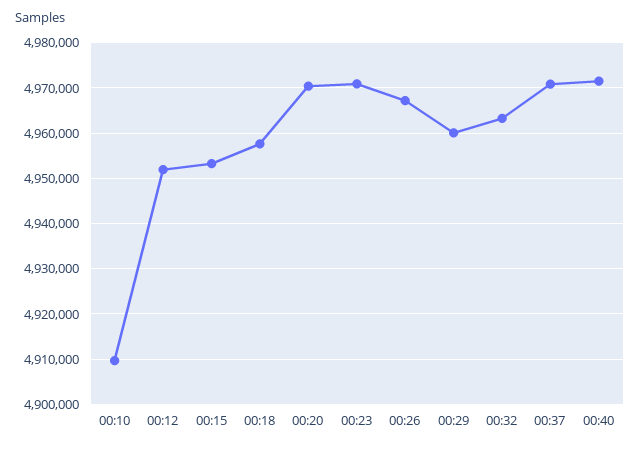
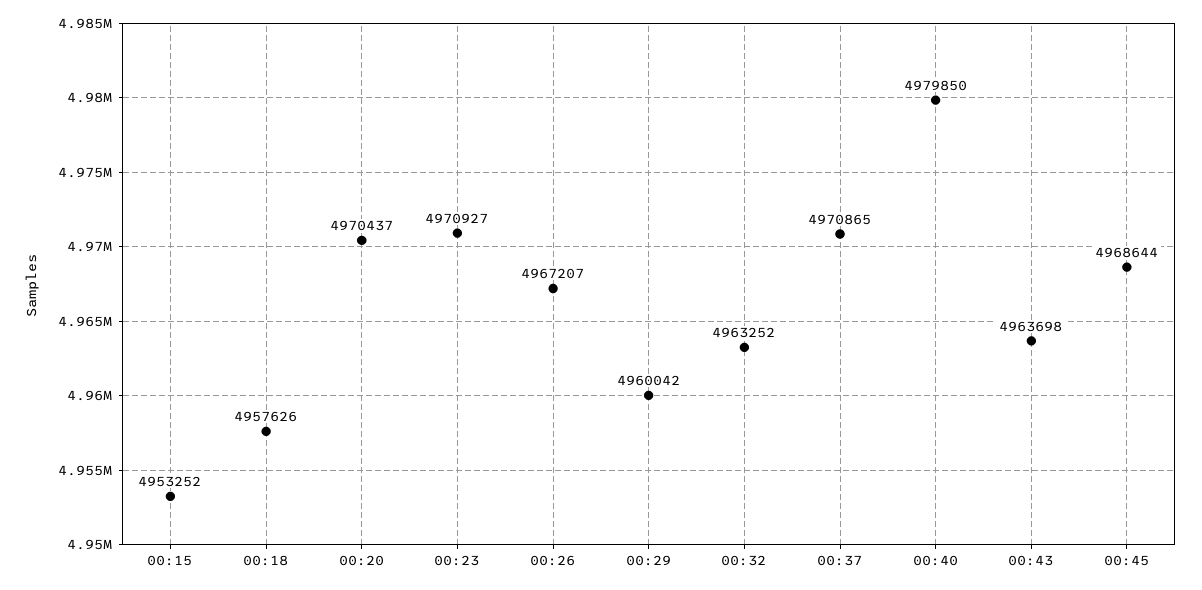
00:10: 4910000 -> none
00:12: 4952000 -> none
00:40: 4972000 -> 4979850
00:43: none -> 4963698
00:45: none -> 4968644

